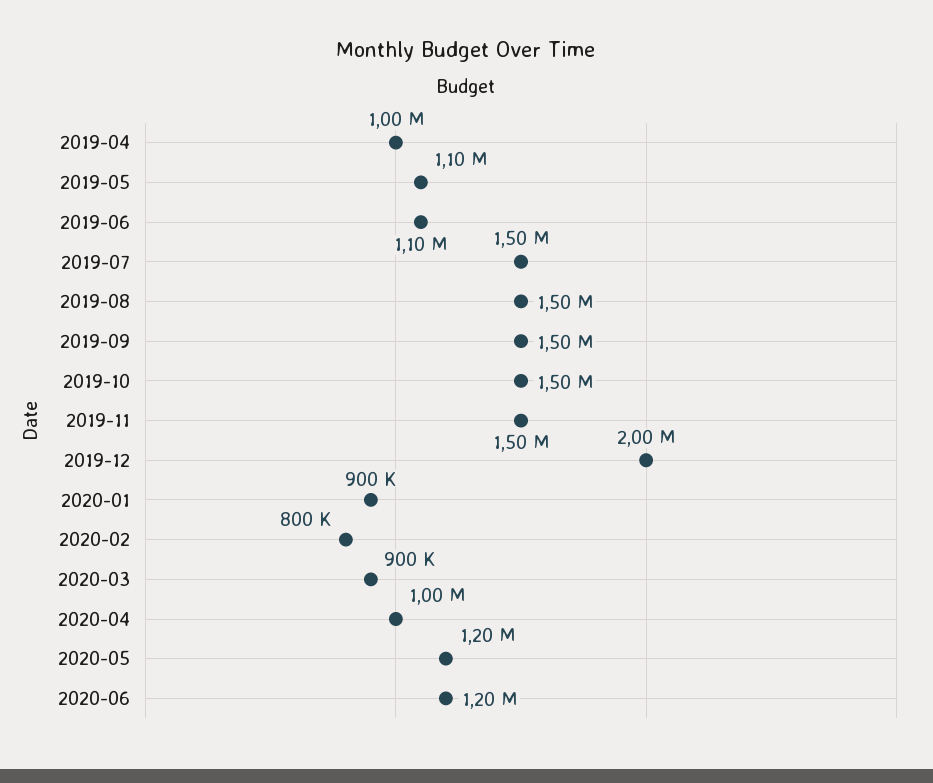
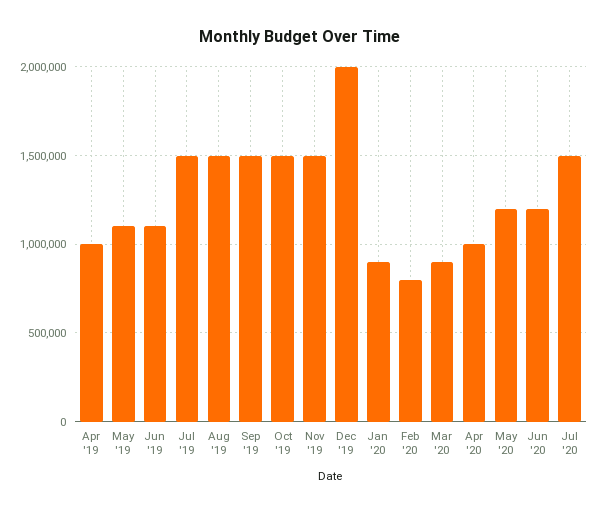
Jul '20: none -> 1500000

